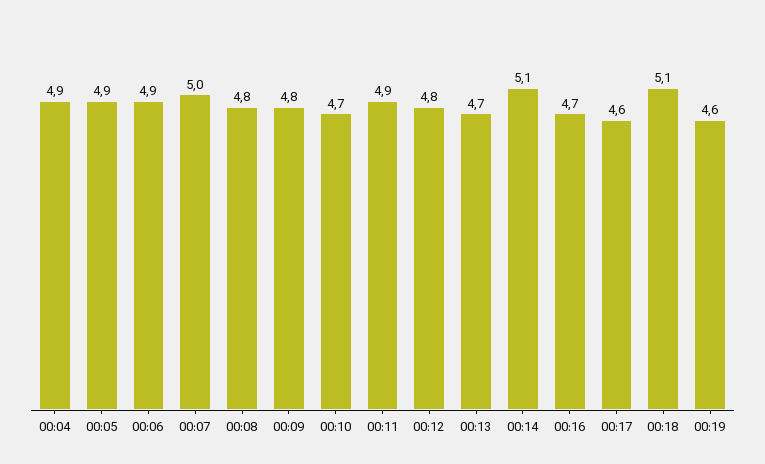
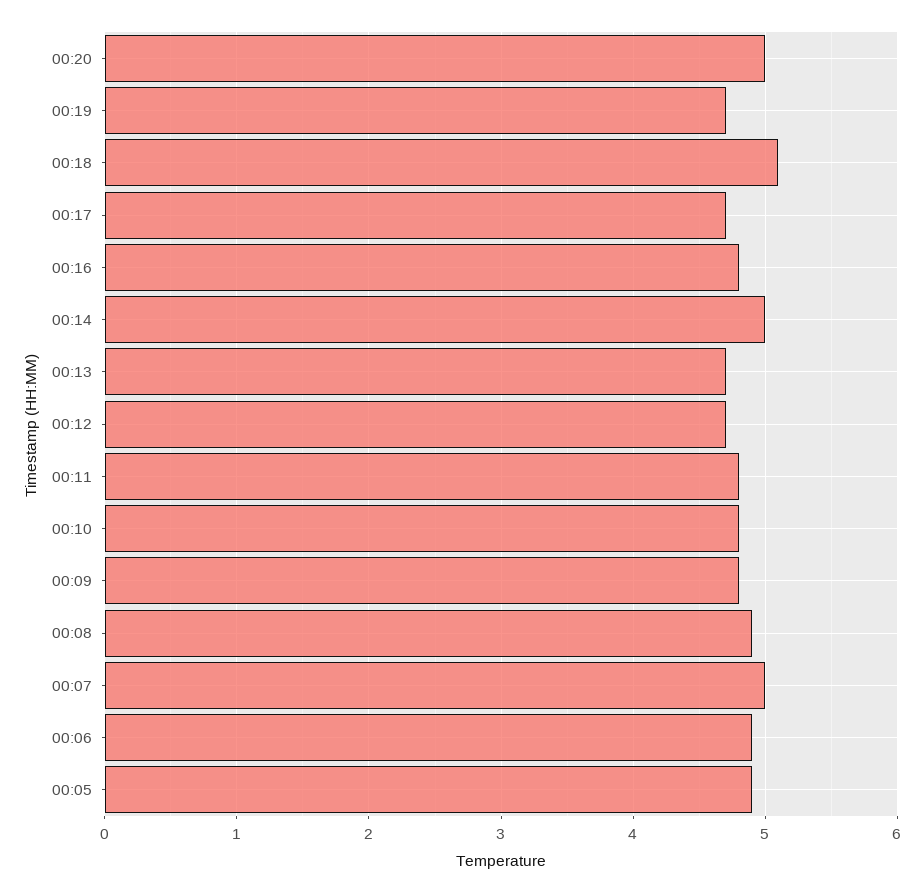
00:04: 4.9 -> none
00:08: 4.8 -> 4.9
00:10: 4.7 -> 4.8
00:11: 4.9 -> 4.8
00:12: 4.8 -> 4.7
00:14: 5.1 -> 5
00:16: 4.7 -> 4.8
00:17: 4.6 -> 4.7
00:19: 4.6 -> 4.7
00:20: none -> 5

